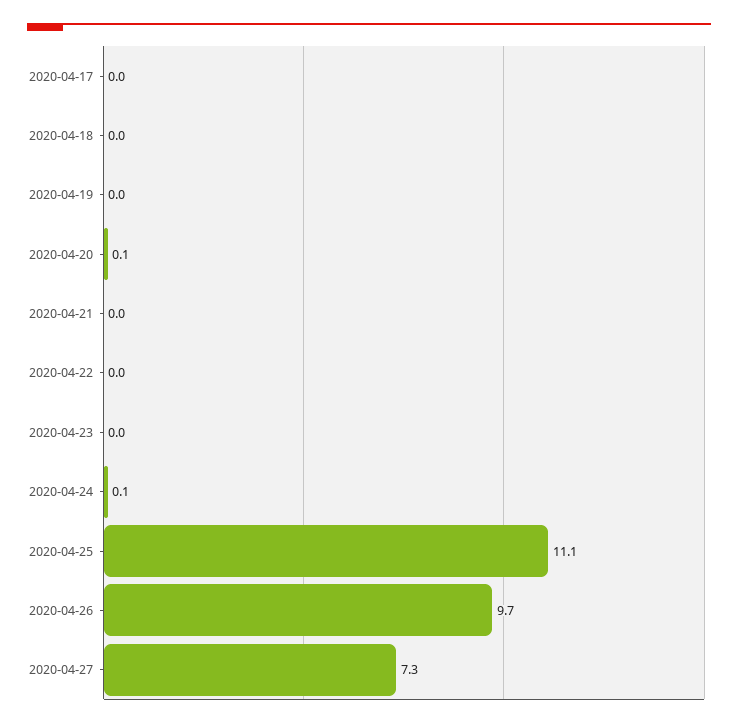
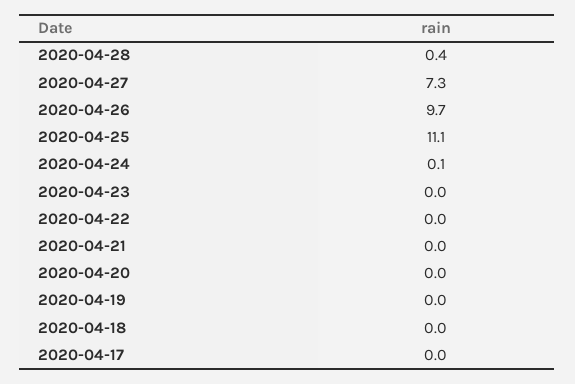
2020-04-20: 0.1 -> 0
2020-04-28: none -> 0.4

